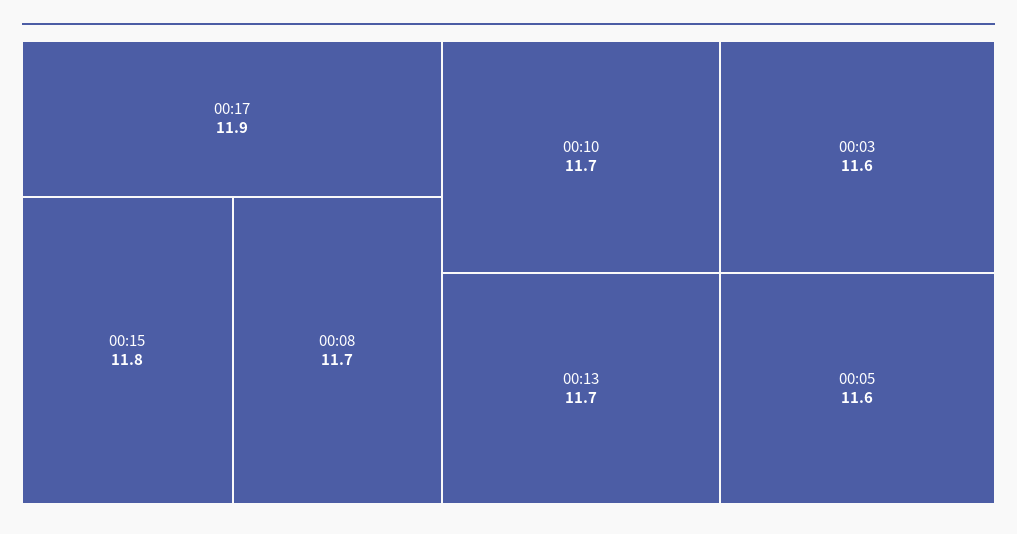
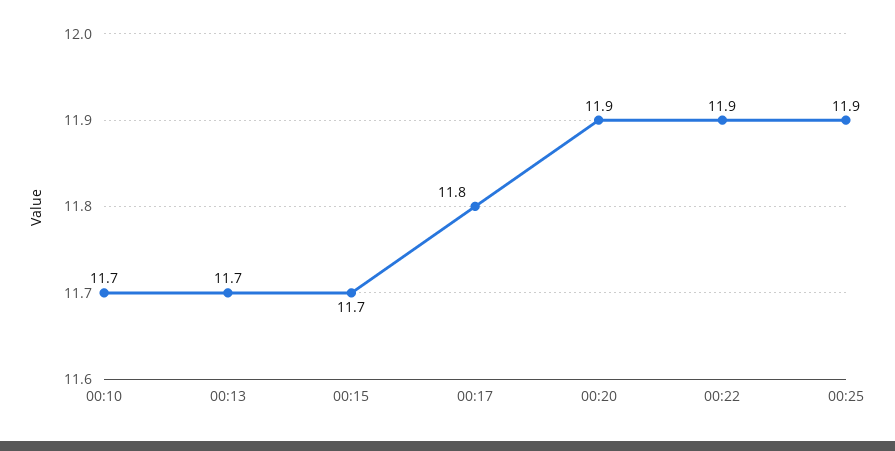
00:17: 11.9 -> 11.8
00:15: 11.8 -> 11.7
00:08: 11.7 -> none
00:03: 11.6 -> none
00:05: 11.6 -> none
00:20: none -> 11.9
00:22: none -> 11.9
00:25: none -> 11.9

